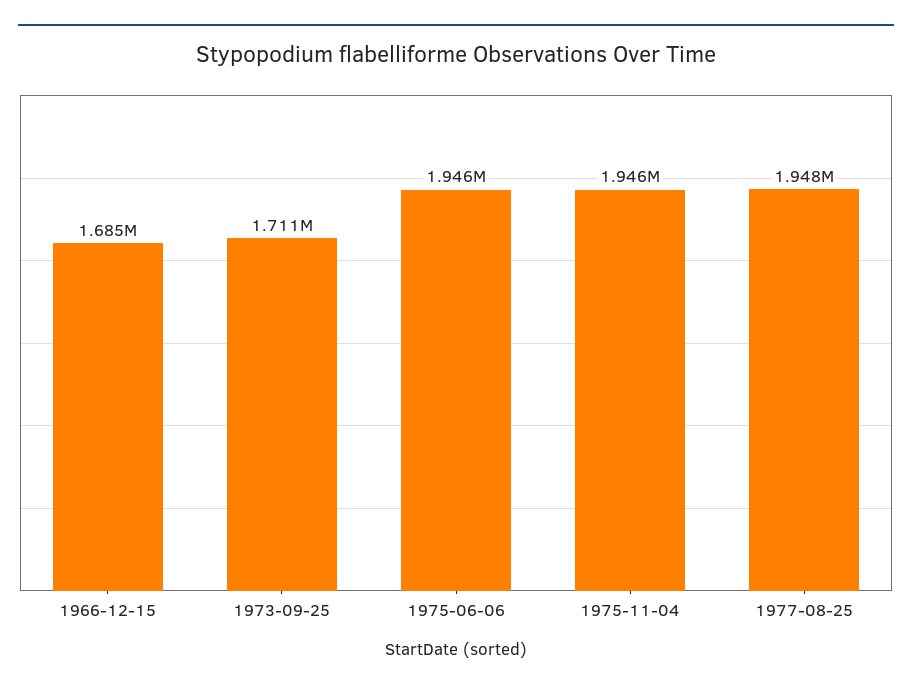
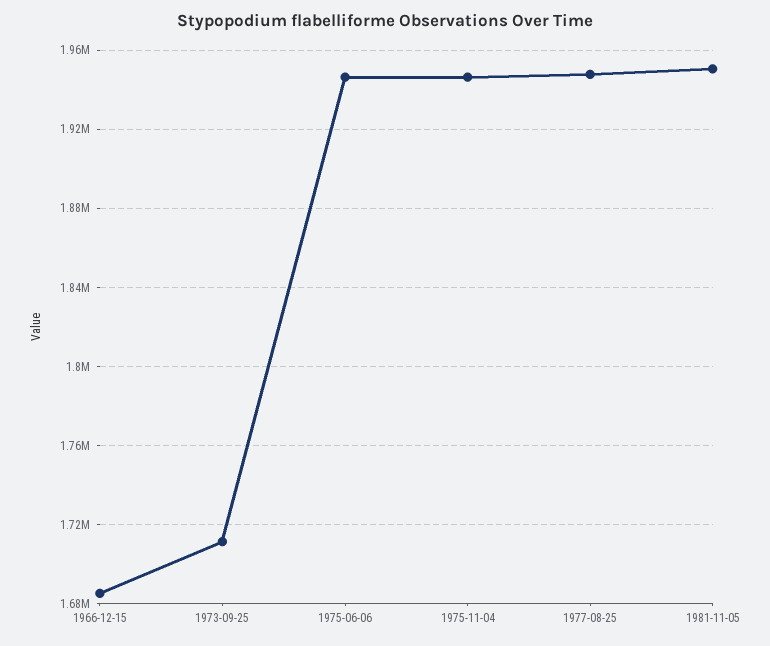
1981-11-05: none -> 1950000

